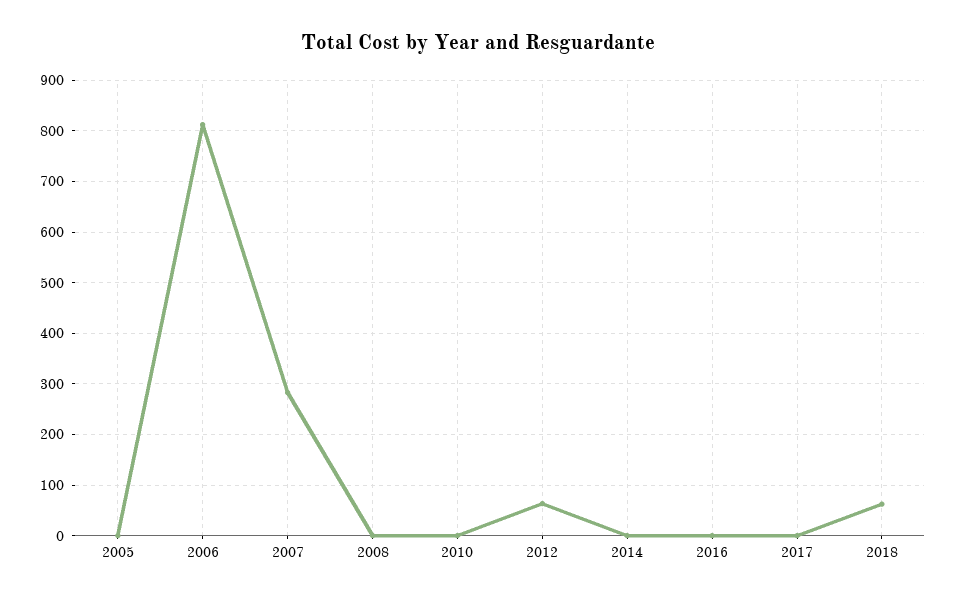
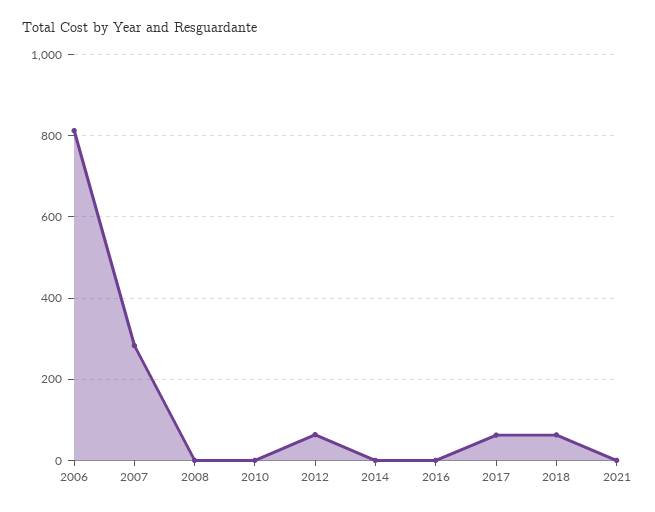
2005: 0 -> none
2017: 0 -> 60
2021: none -> 0

